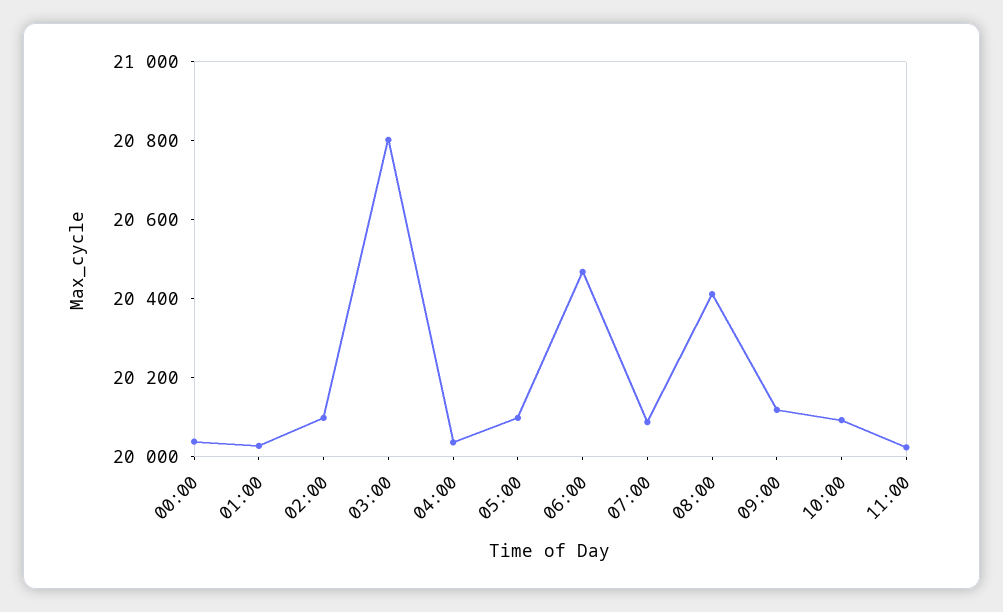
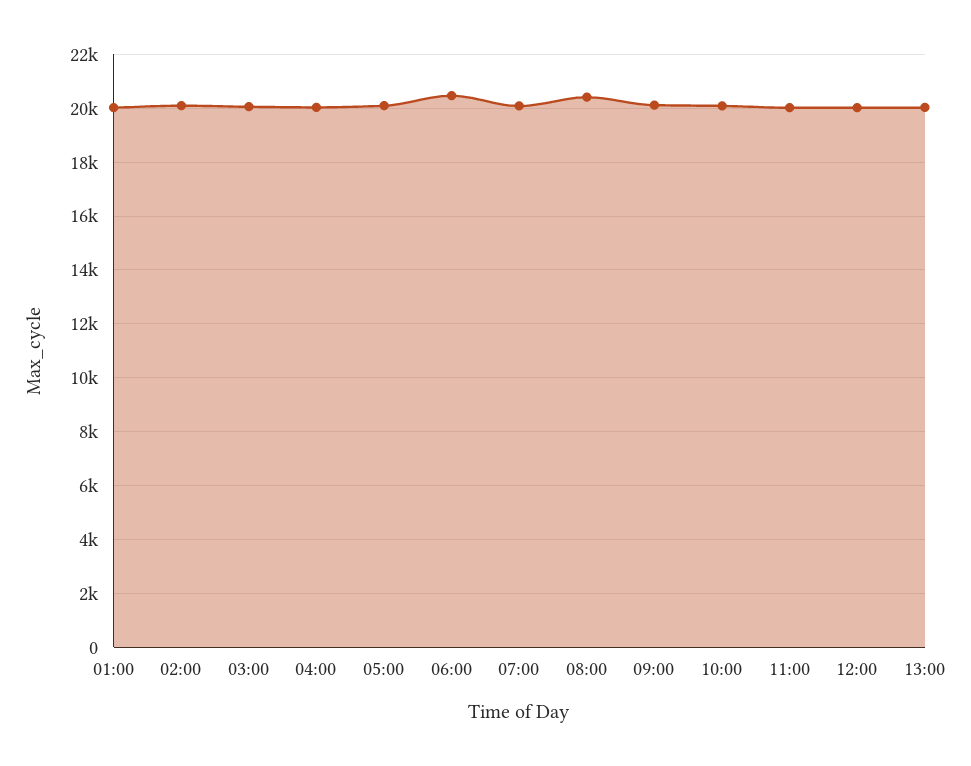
00:00: 20050 -> none
03:00: 20800 -> 20000
12:00: none -> 20000
13:00: none -> 20000

